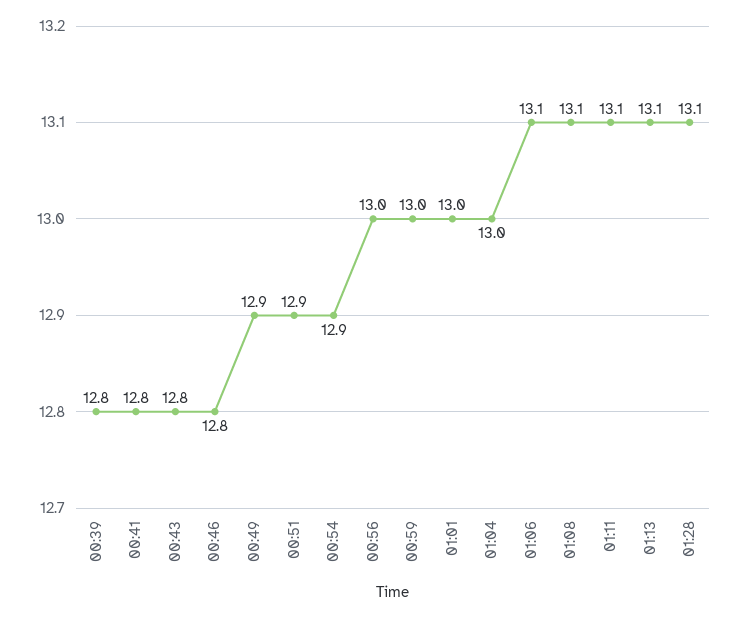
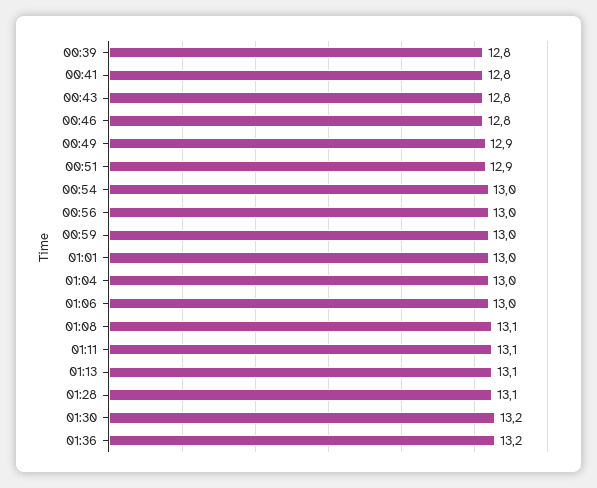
00:54: 12.9 -> 13
01:06: 13.1 -> 13
01:30: none -> 13.2
01:36: none -> 13.2

